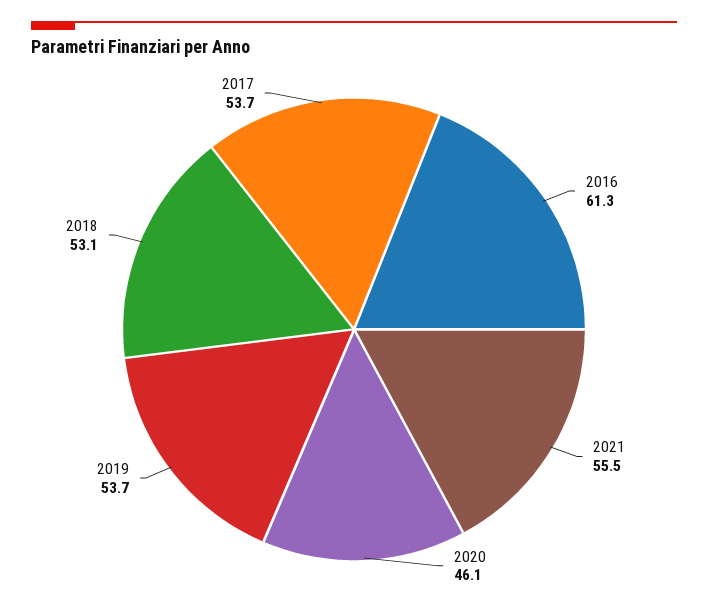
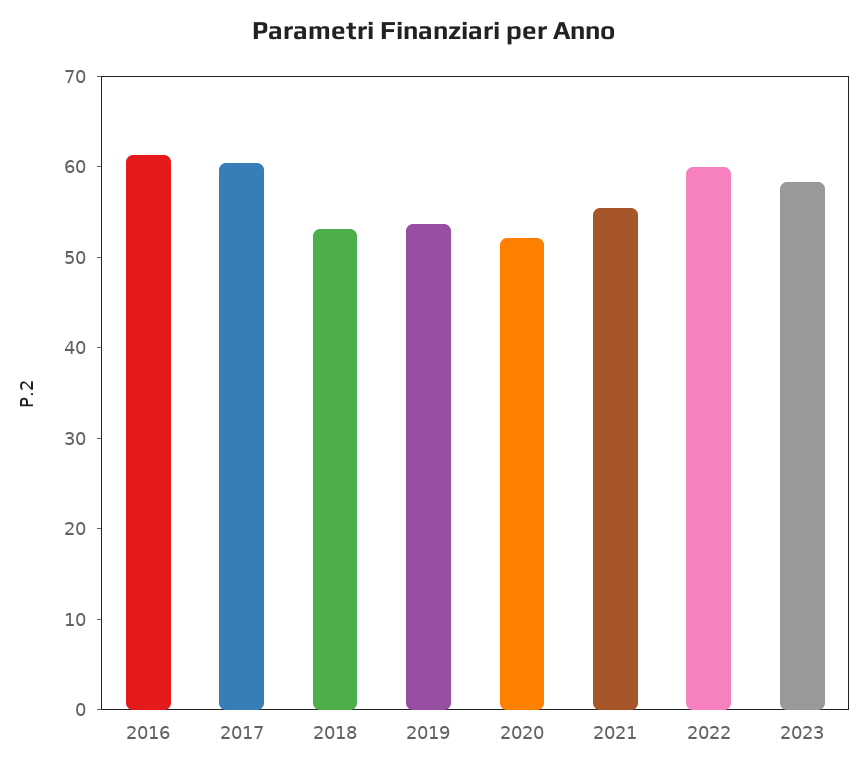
2020: 46.1 -> 52
2017: 53.7 -> 60
2022: none -> 60
2023: none -> 58

